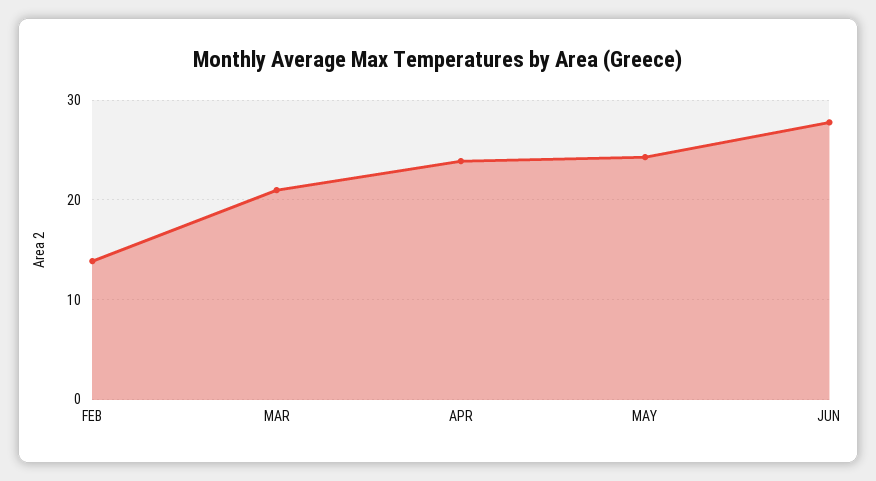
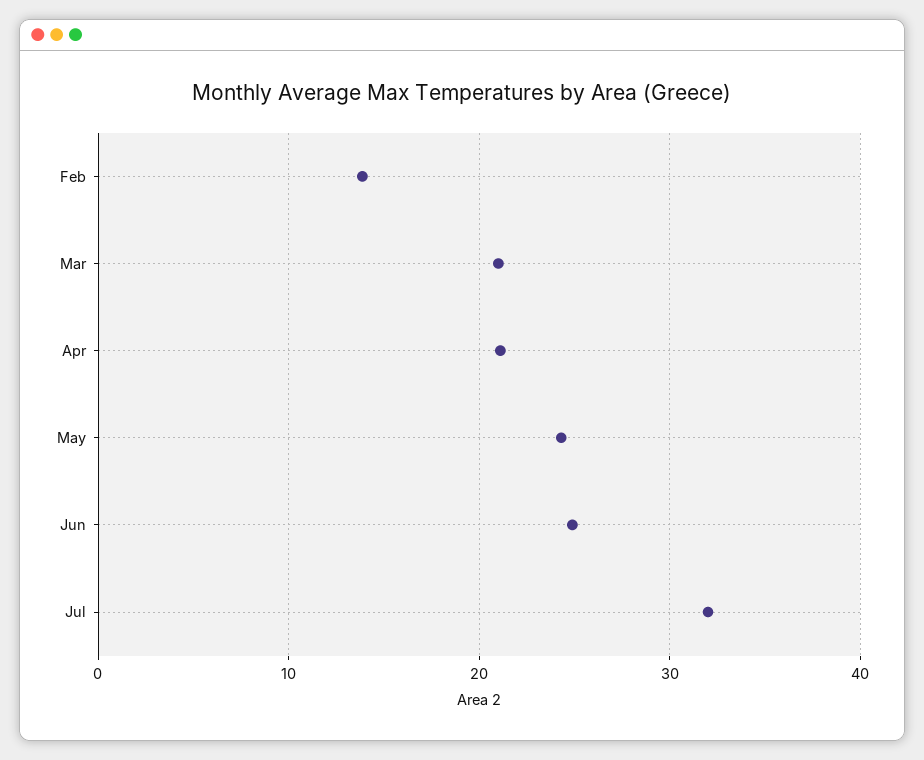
APR: 24 -> 21
JUN: 28 -> 25
Jul: none -> 32

